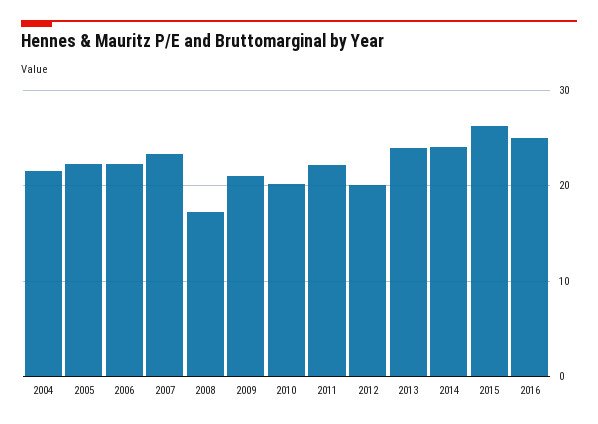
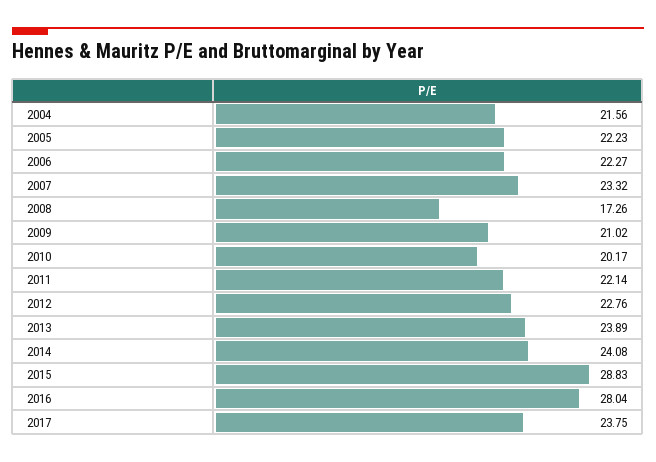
2012: 20 -> 22.76
2015: 26 -> 28.83
2016: 25 -> 28.04
2017: none -> 23.75

